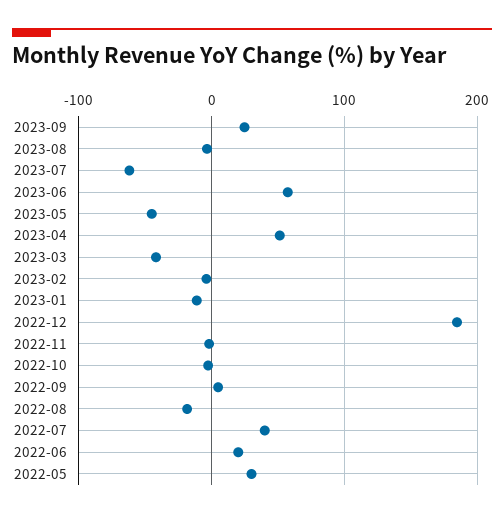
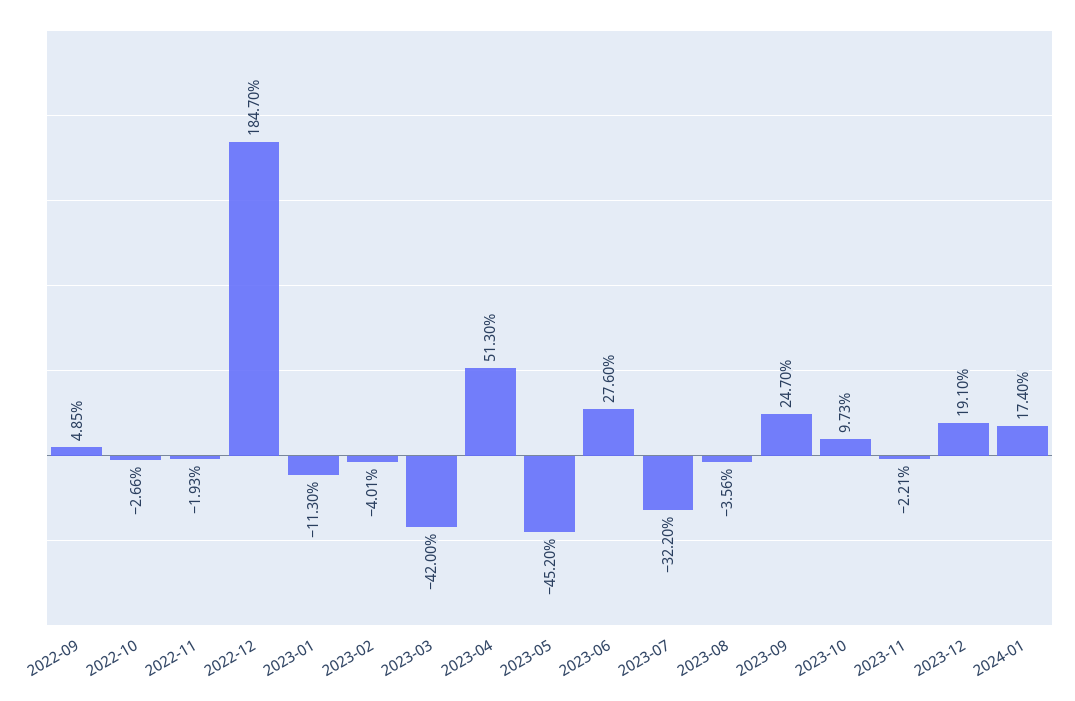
2023-07: -60 -> -32.2
2023-06: 60 -> 27.6
2022-08: -20 -> none
2022-07: 40 -> none
2022-06: 20 -> none
2022-05: 30 -> none
2023-10: none -> 9.73
2023-11: none -> -2.21
2023-12: none -> 19.1
2024-01: none -> 17.4

